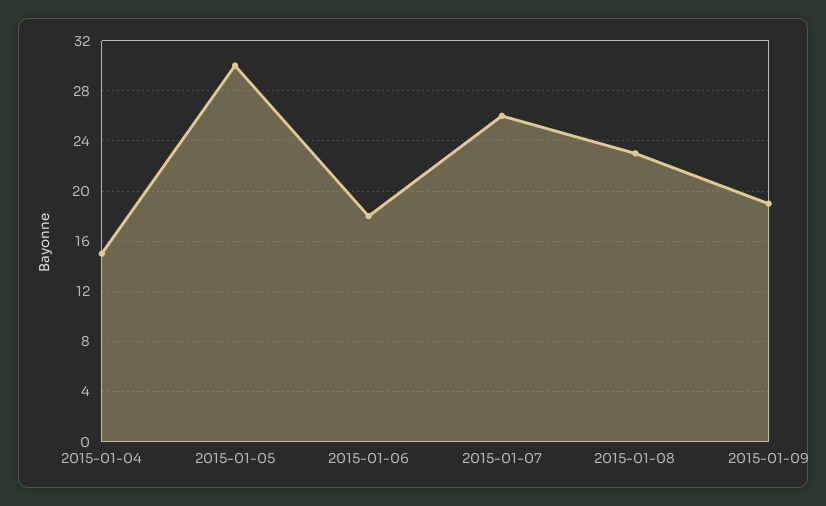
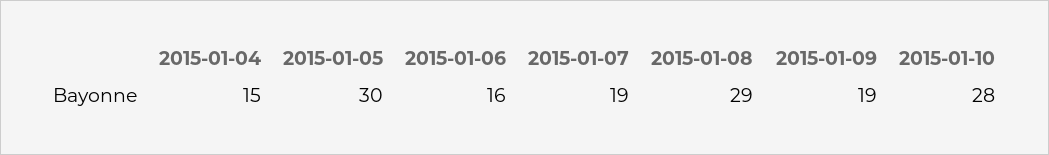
2015-01-06: 18 -> 16
2015-01-07: 26 -> 19
2015-01-08: 23 -> 29
2015-01-10: none -> 28

